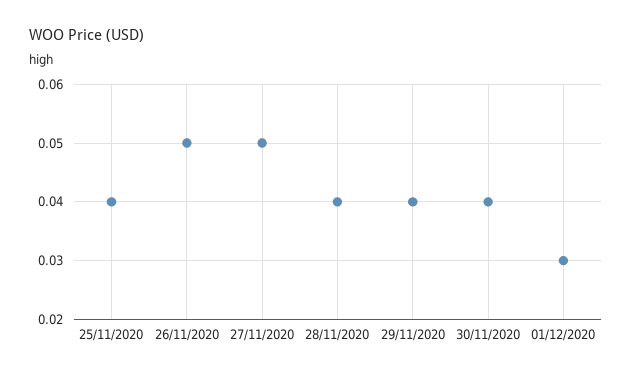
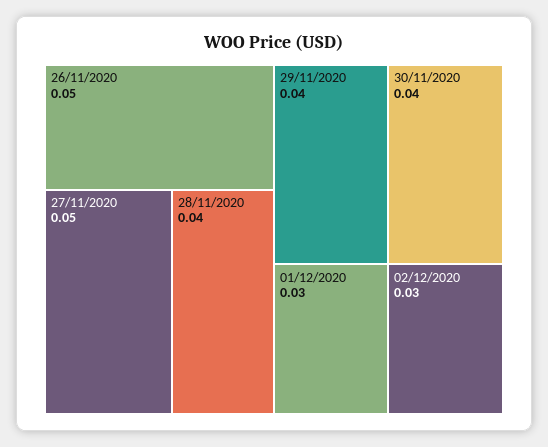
25/11/2020: 0.04 -> none
02/12/2020: none -> 0.03

